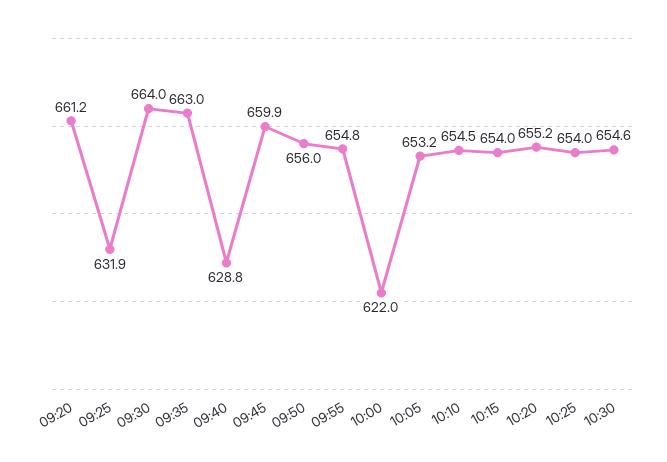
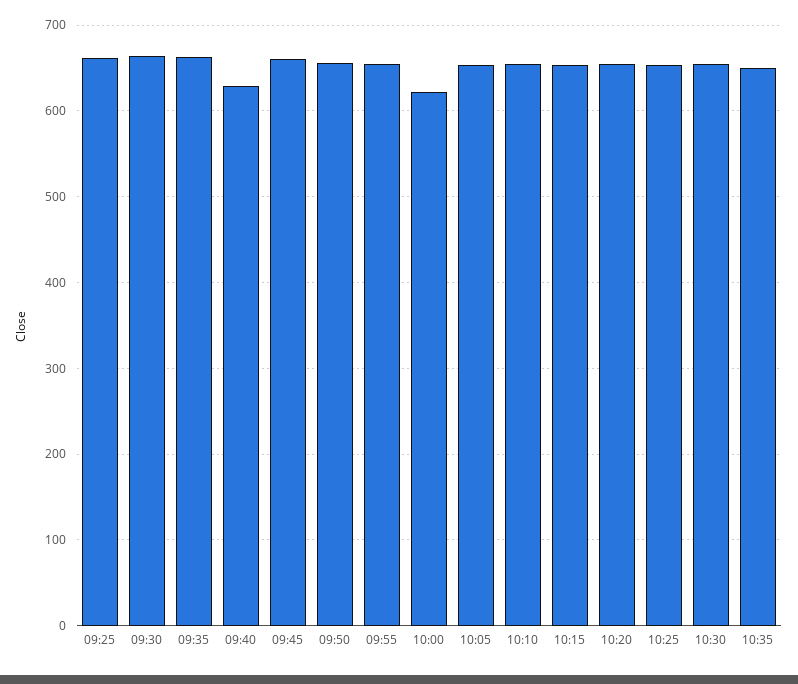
09:20: 661.2 -> none
09:25: 631.9 -> 660
10:35: none -> 650

